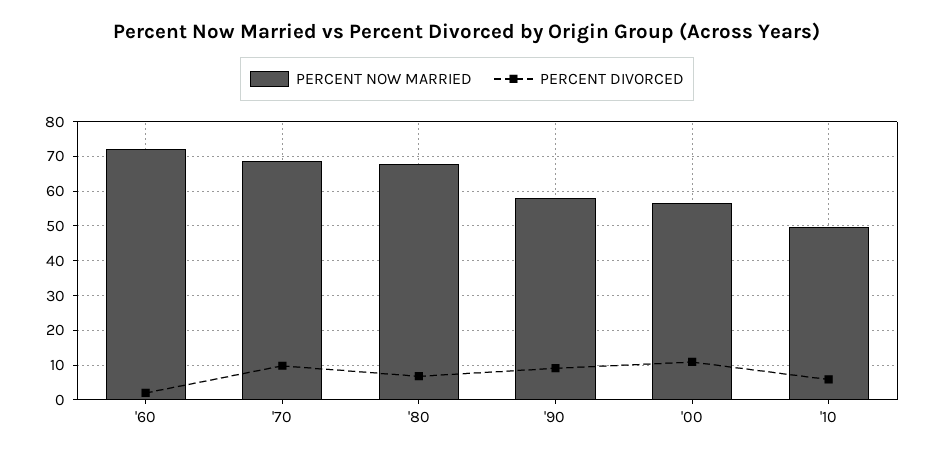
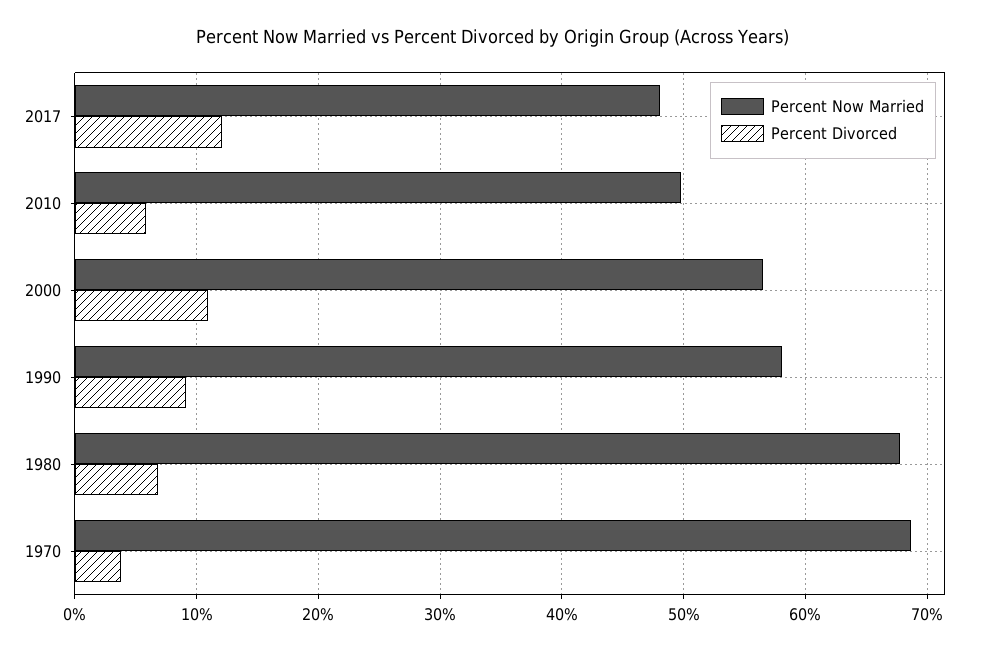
PERCENT NOW MARRIED, '60: 72 -> none
PERCENT DIVORCED, '60: 2 -> none
PERCENT DIVORCED, '70: 10 -> 4
PERCENT NOW MARRIED, 2017: none -> 48
PERCENT DIVORCED, 2017: none -> 12

